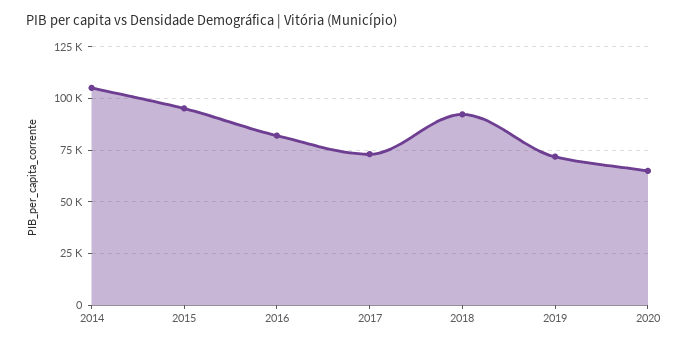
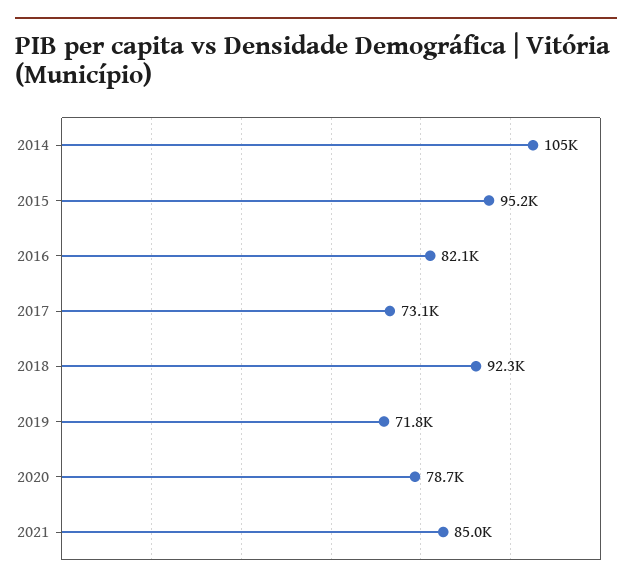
2020: 65000 -> 78700
2021: none -> 85000

